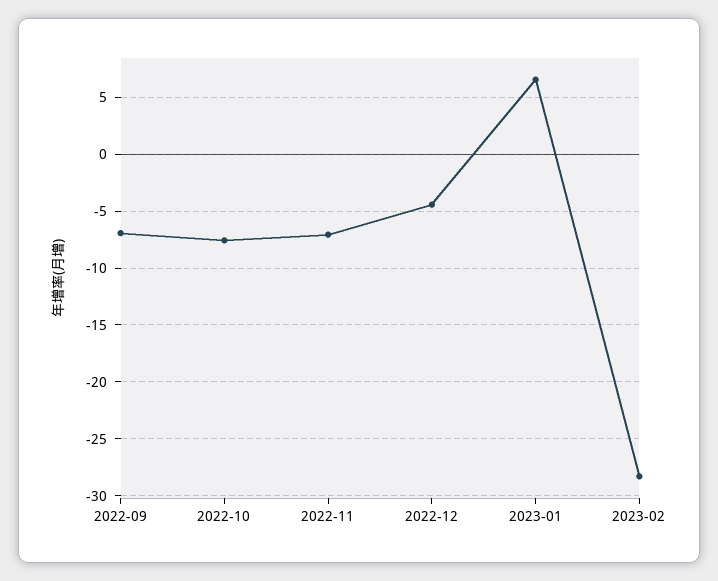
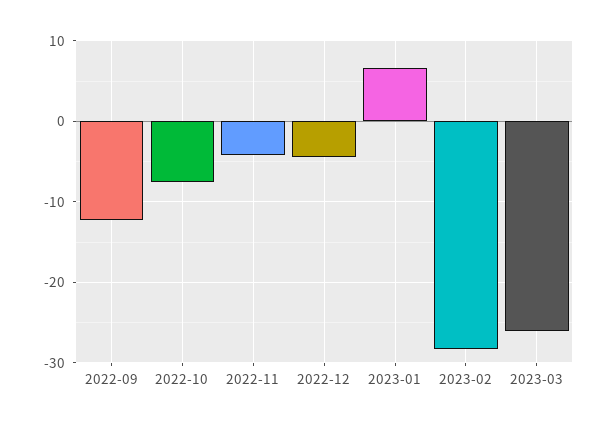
2022-09: -7 -> -12
2022-11: -7 -> -4
2023-03: none -> -26

